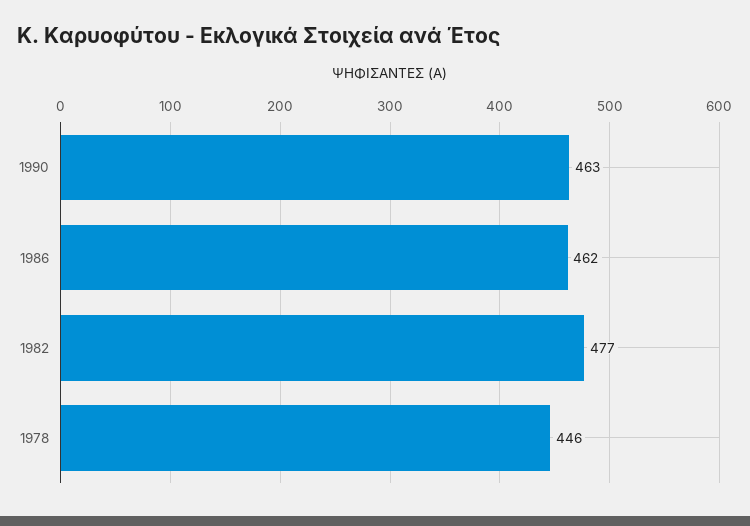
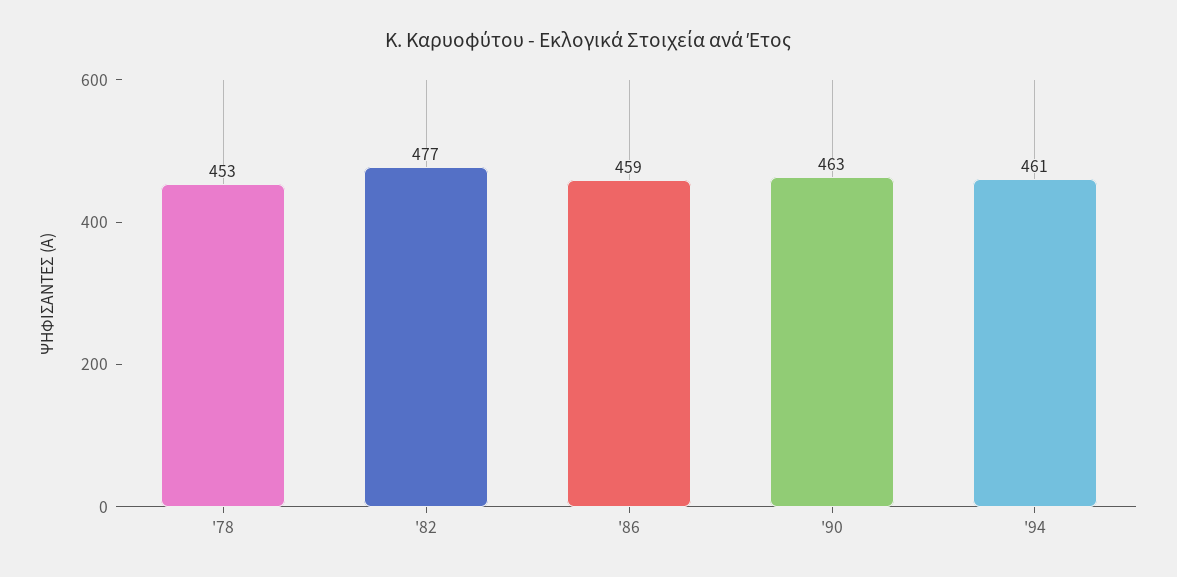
1986: 462 -> 459
1978: 446 -> 453
'94: none -> 461

